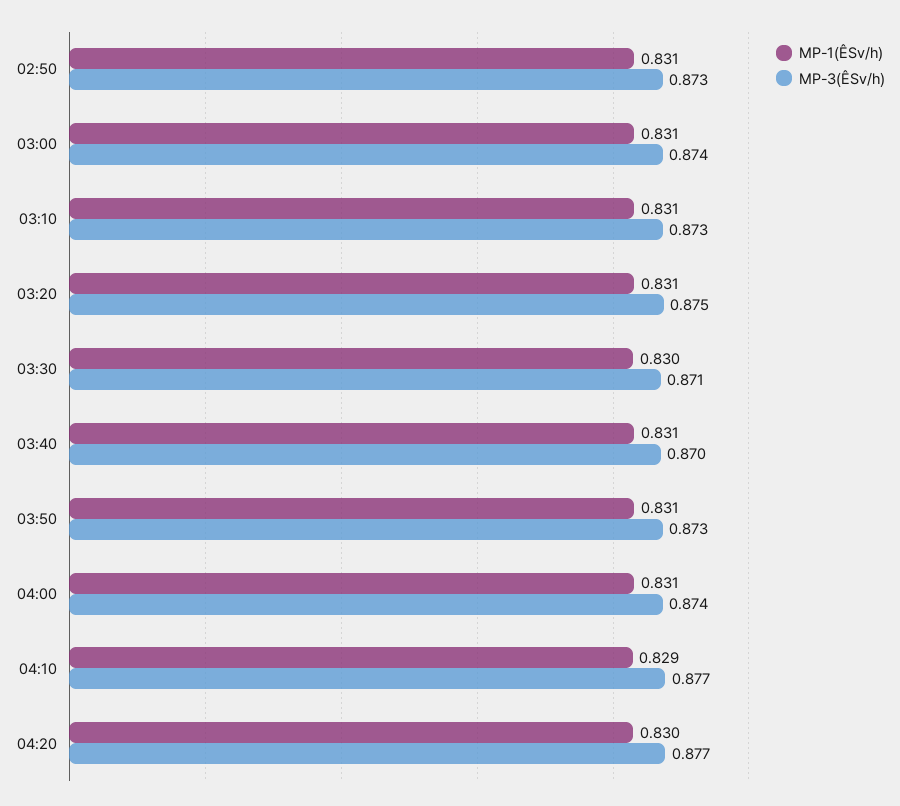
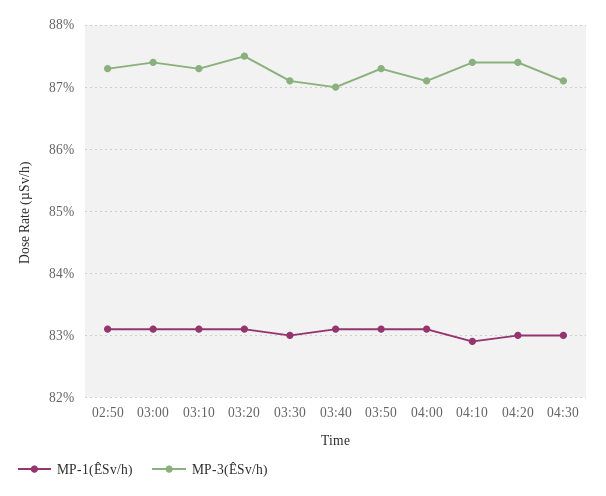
MP-3(ÊSv/h), 04:00: 0.874 -> 0.871
MP-3(ÊSv/h), 04:10: 0.877 -> 0.874
MP-3(ÊSv/h), 04:20: 0.877 -> 0.874
MP-1(ÊSv/h), 04:30: none -> 0.83
MP-3(ÊSv/h), 04:30: none -> 0.871

